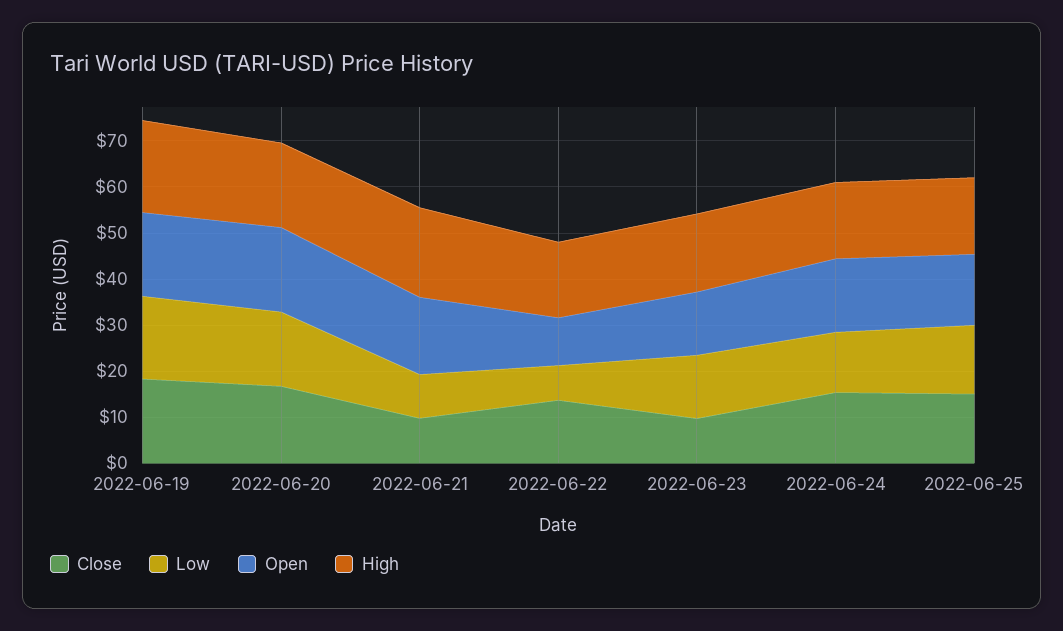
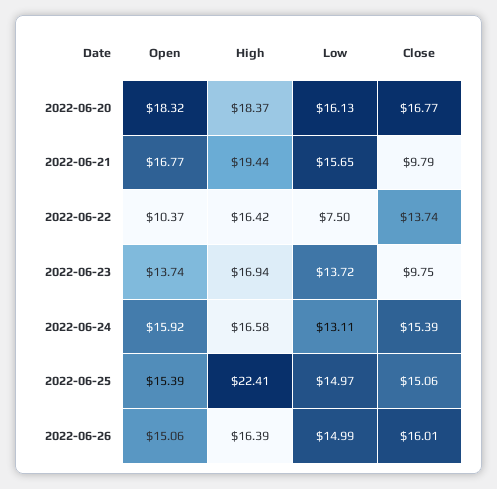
Close, 2022-06-19: 18 -> none
Low, 2022-06-19: 18 -> none
Open, 2022-06-19: 18 -> none
High, 2022-06-19: 20 -> none
Low, 2022-06-21: 10 -> 15.65
High, 2022-06-25: 16 -> 22.41
Open, 2022-06-26: none -> 15.06
High, 2022-06-26: none -> 16.39
Low, 2022-06-26: none -> 14.99
Close, 2022-06-26: none -> 16.01

